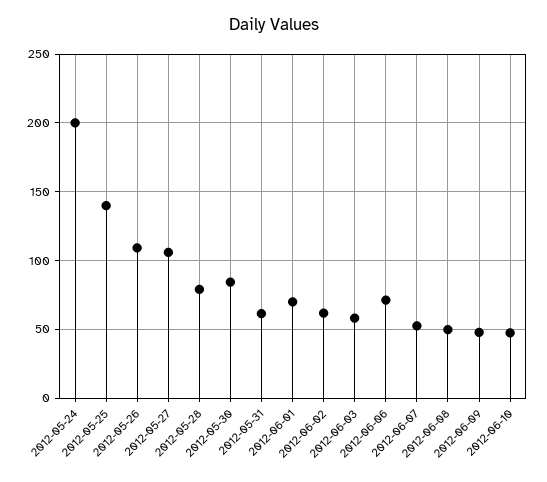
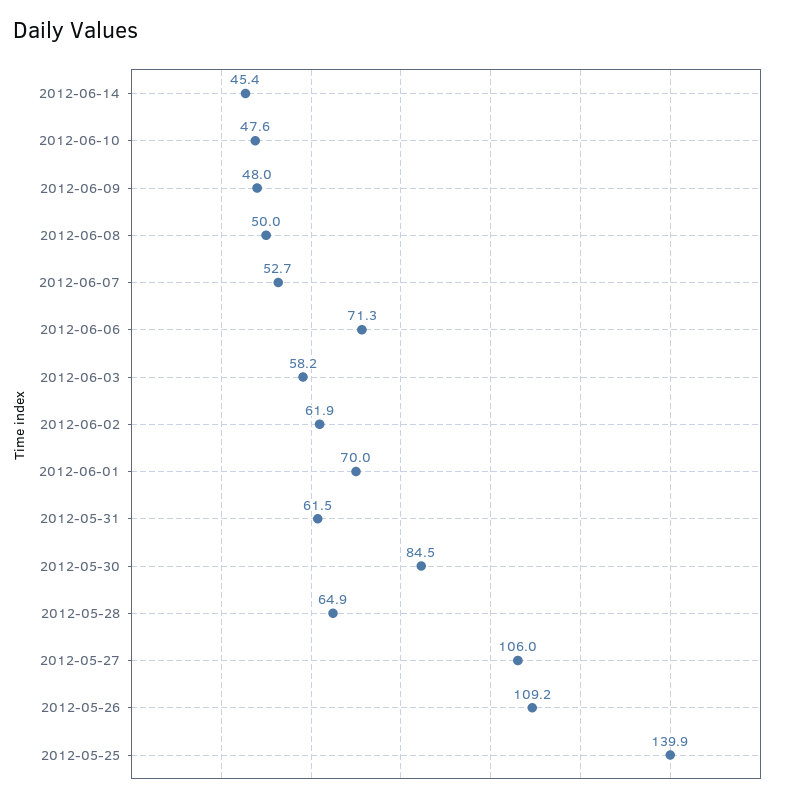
2012-05-24: 200 -> none
2012-05-28: 80 -> 64.9
2012-06-14: none -> 45.4

